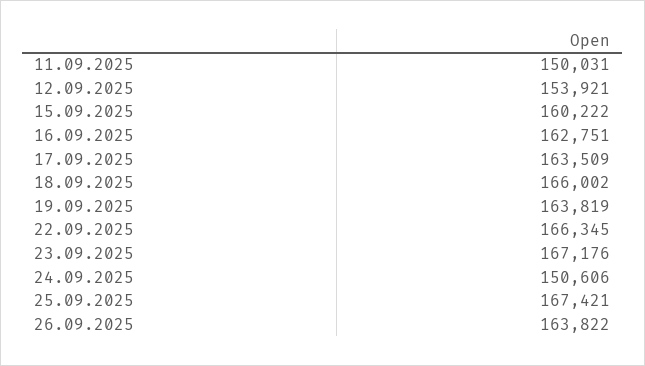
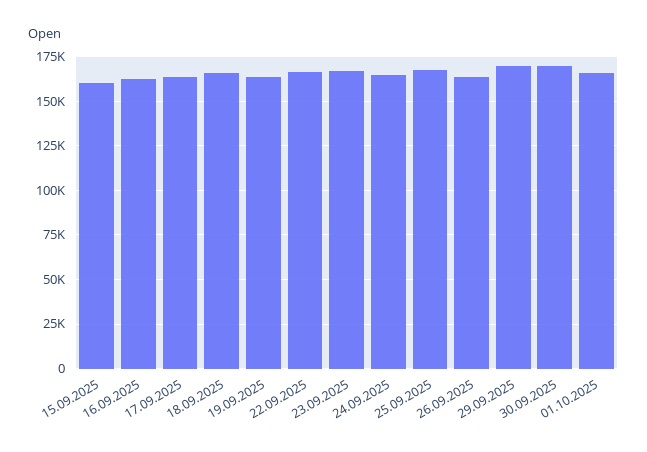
11.09.2025: 150031 -> none
12.09.2025: 153921 -> none
24.09.2025: 150606 -> 165000
29.09.2025: none -> 170000
30.09.2025: none -> 170000
01.10.2025: none -> 165000

